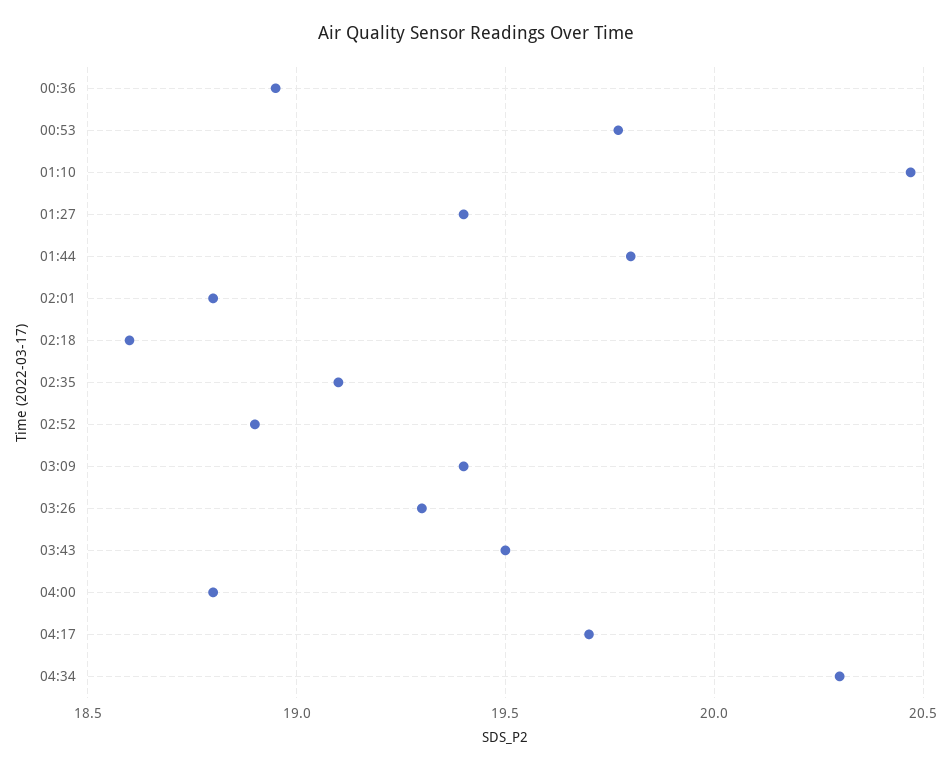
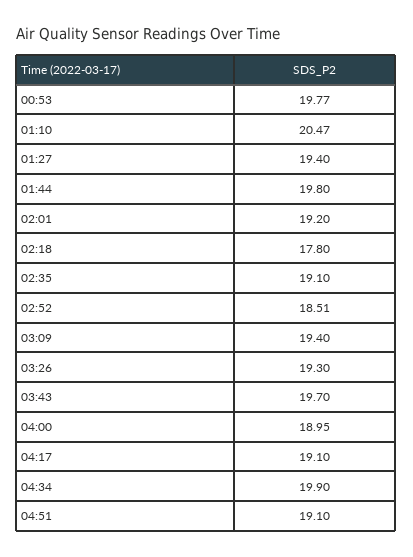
00:36: 18.95 -> none
02:01: 18.8 -> 19.2
02:18: 18.6 -> 17.8
02:52: 18.9 -> 18.51
03:43: 19.5 -> 19.7
04:00: 18.8 -> 18.95
04:17: 19.7 -> 19.1
04:34: 20.3 -> 19.9
04:51: none -> 19.1

